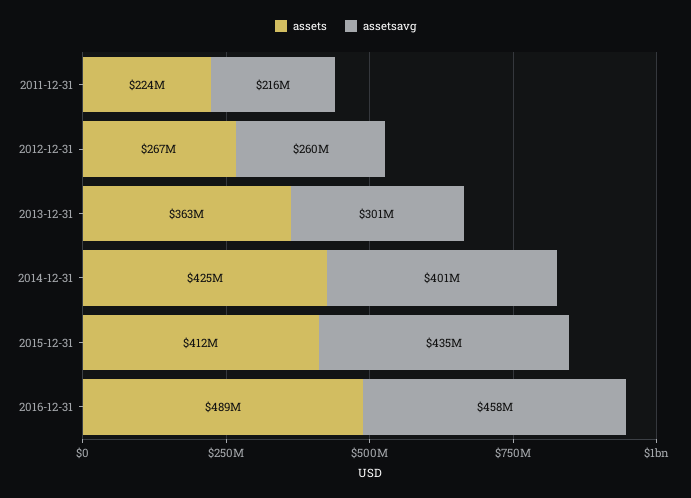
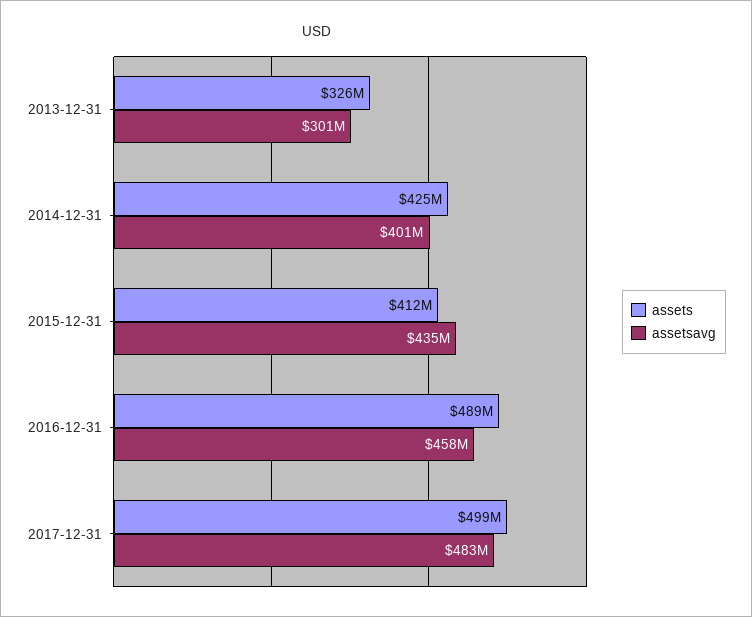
assets, 2011-12-31: 224000000 -> none
assetsavg, 2011-12-31: 216000000 -> none
assets, 2012-12-31: 267000000 -> none
assetsavg, 2012-12-31: 260000000 -> none
assets, 2013-12-31: 363000000 -> 326000000
assets, 2017-12-31: none -> 499000000
assetsavg, 2017-12-31: none -> 483000000

